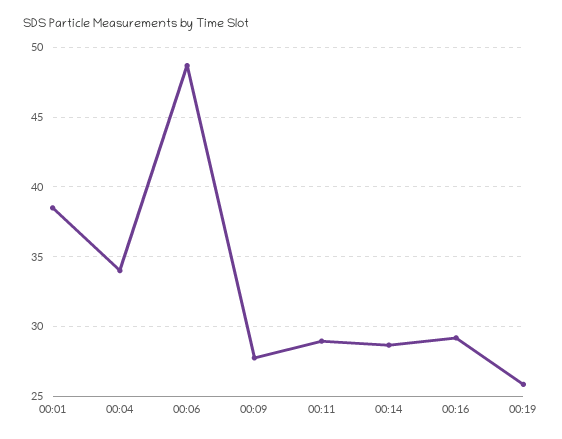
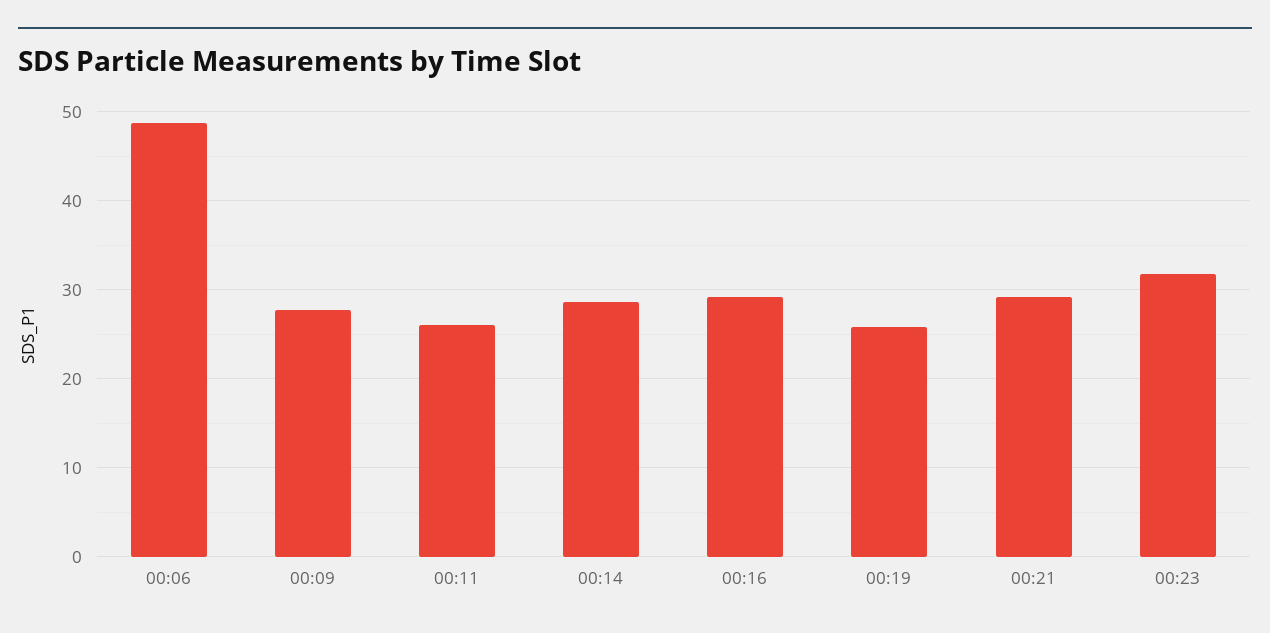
00:01: 38.5 -> none
00:04: 34 -> none
00:11: 29 -> 26
00:21: none -> 29
00:23: none -> 32

